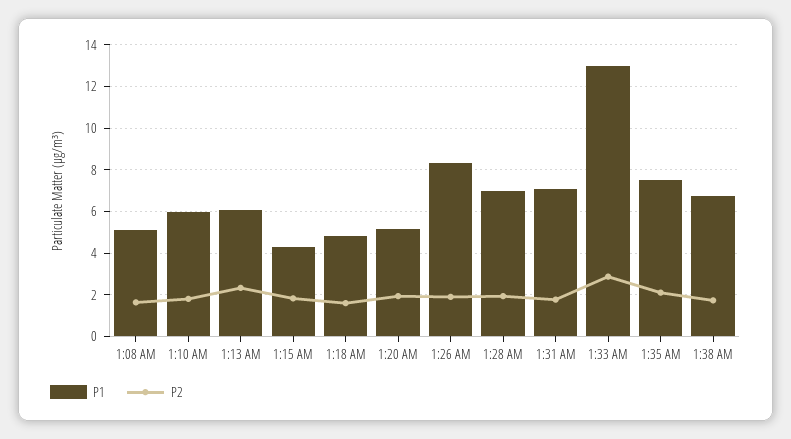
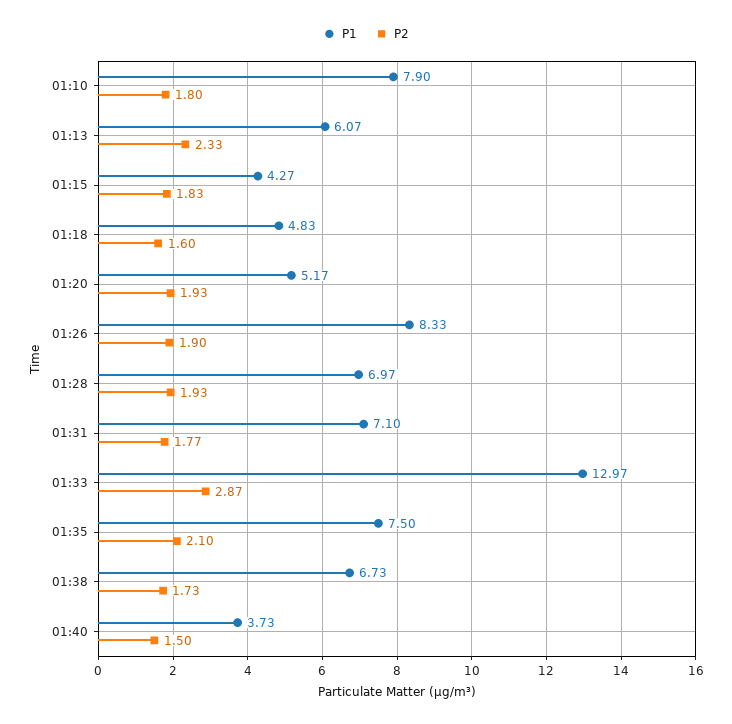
P1, 1:08 AM: 5 -> none
P2, 1:08 AM: 1.5 -> none
P1, 1:10 AM: 6 -> 7.9
P1, 01:40: none -> 3.73
P2, 01:40: none -> 1.5

